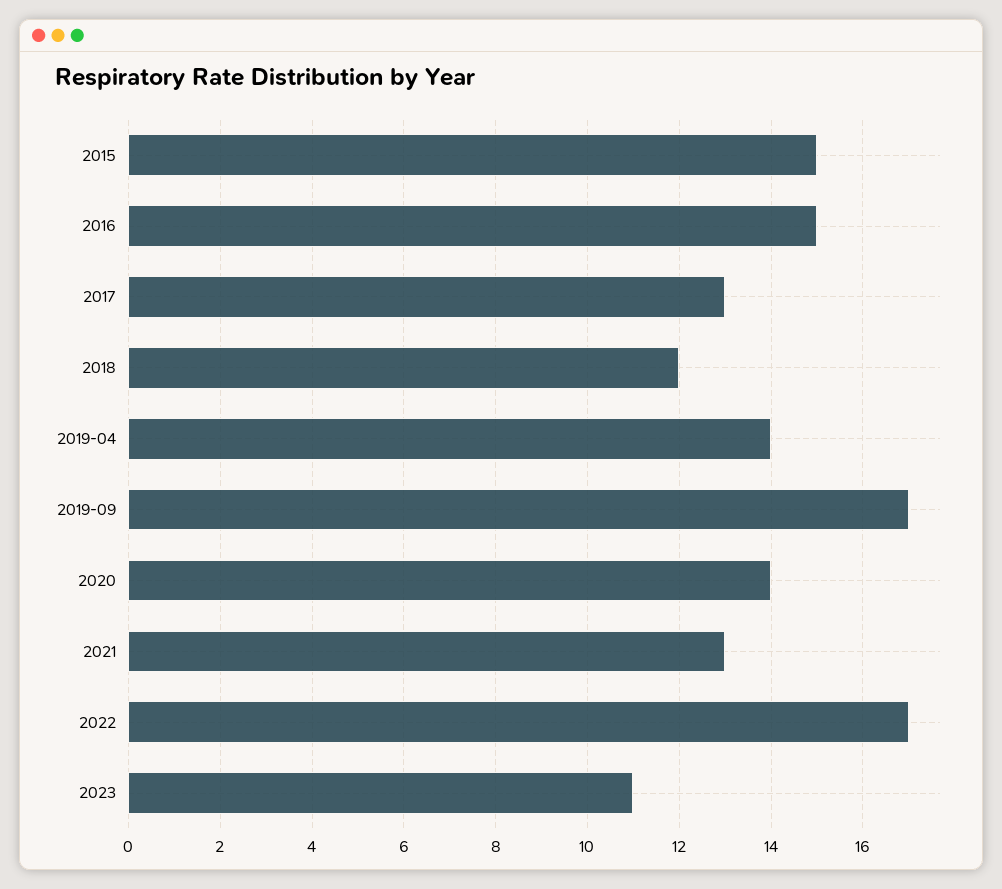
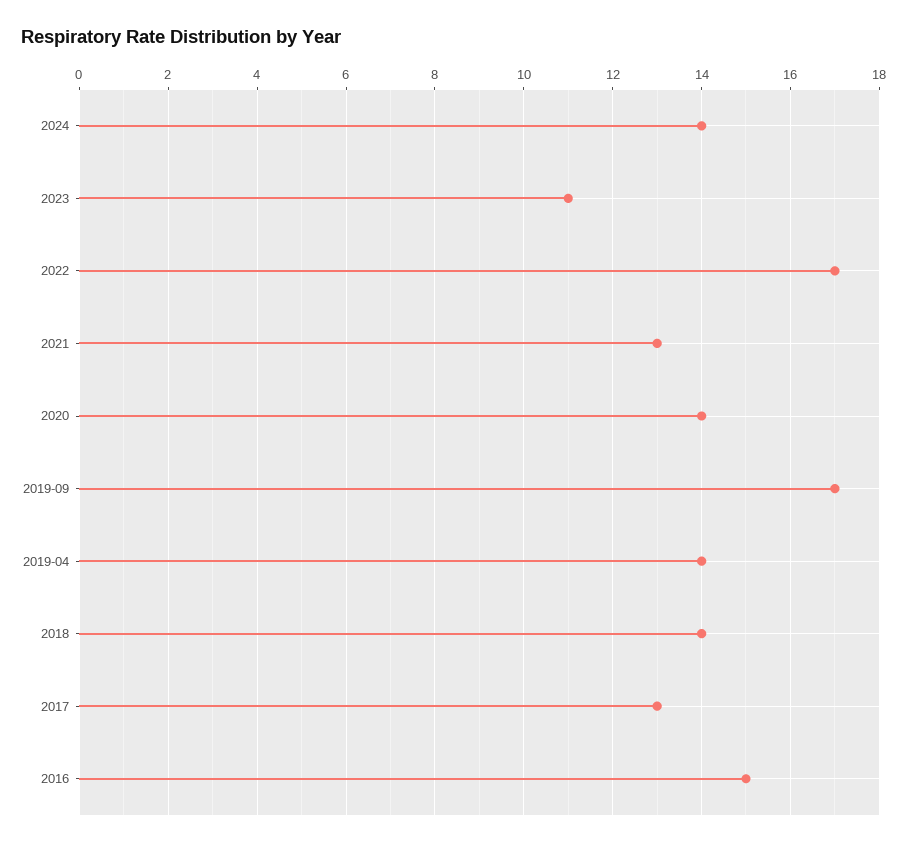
2015: 15 -> none
2018: 12 -> 14
2024: none -> 14

